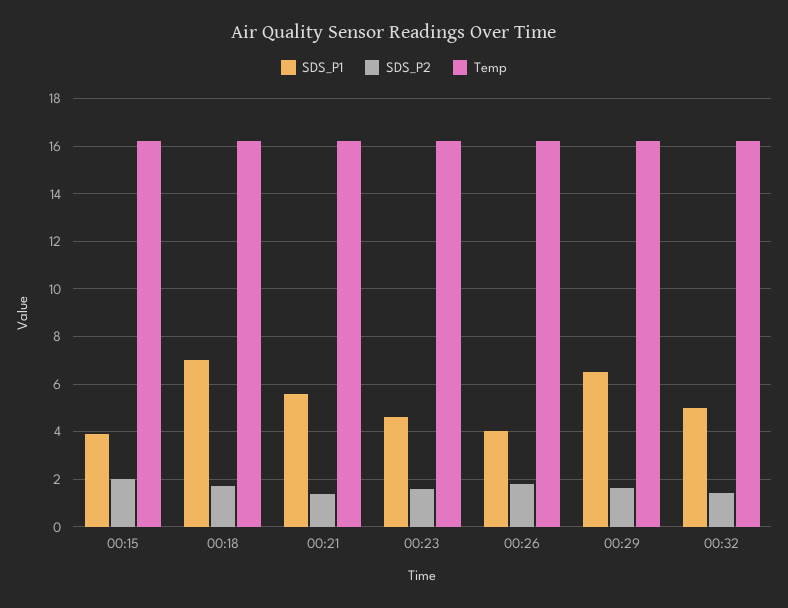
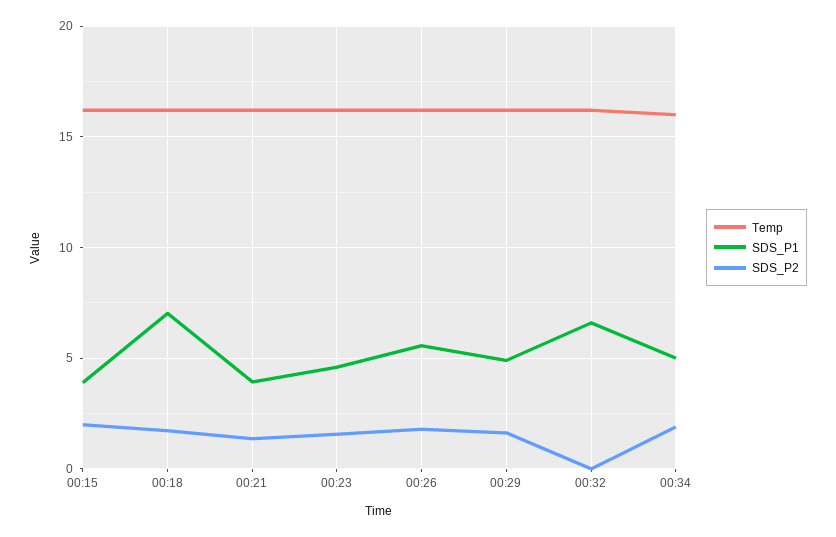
SDS_P1, 00:21: 5.5 -> 4
SDS_P1, 00:26: 4 -> 5.5
SDS_P1, 00:29: 6.5 -> 5
SDS_P1, 00:32: 5 -> 6.5
SDS_P2, 00:32: 1.5 -> 0
Temp, 00:34: none -> 16
SDS_P1, 00:34: none -> 5
SDS_P2, 00:34: none -> 2

